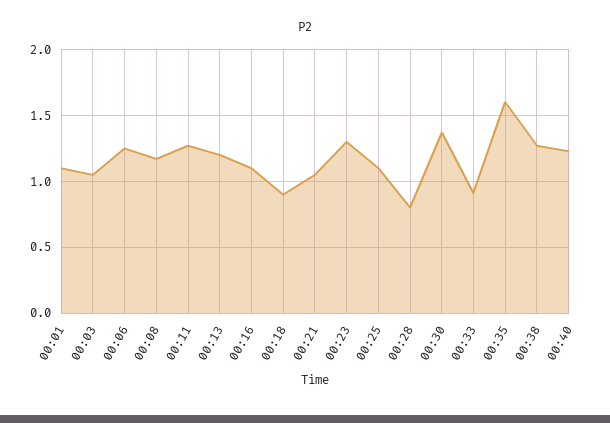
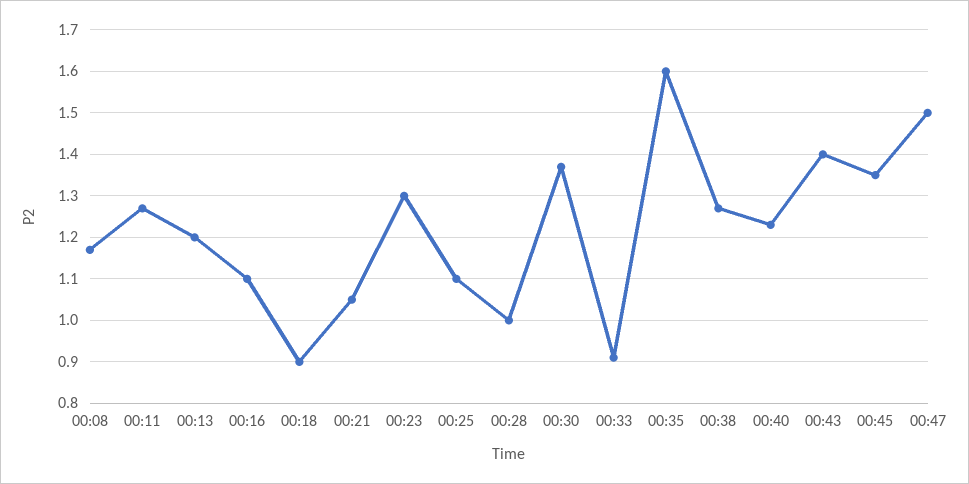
00:01: 1.1 -> none
00:03: 1.05 -> none
00:06: 1.25 -> none
00:28: 0.8 -> 1
00:43: none -> 1.4
00:45: none -> 1.35
00:47: none -> 1.5

